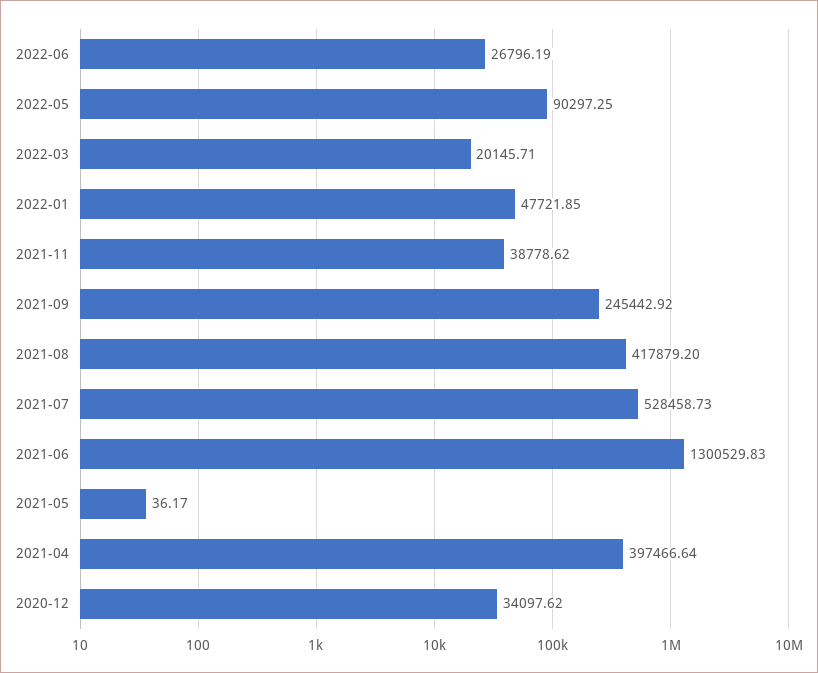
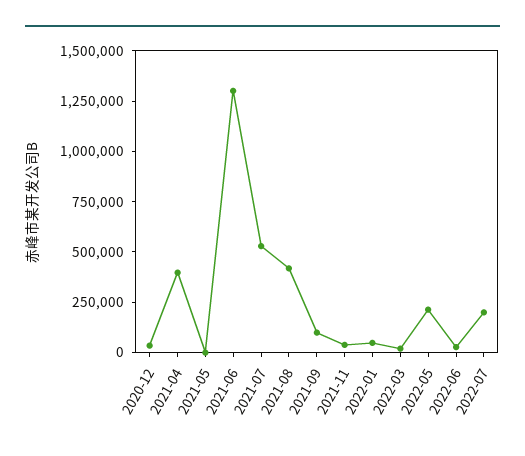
2022-05: 90297.25 -> 200000
2021-09: 245442.92 -> 100000
2022-07: none -> 200000

